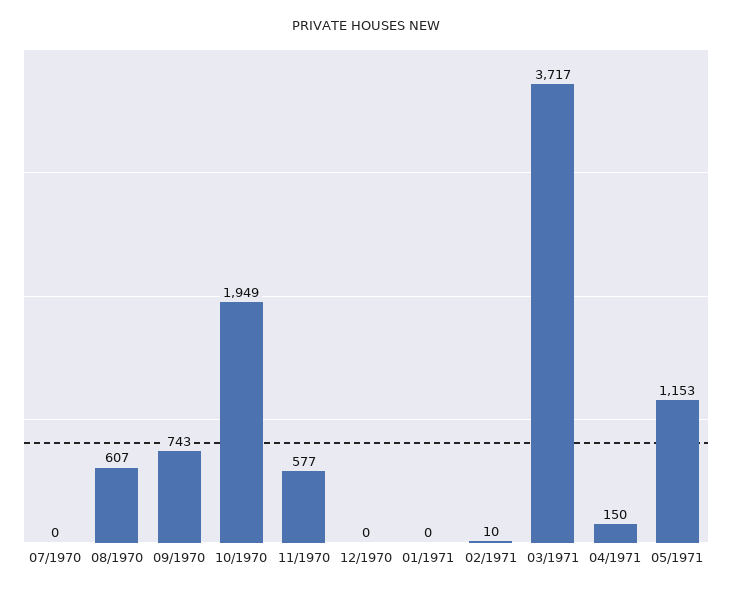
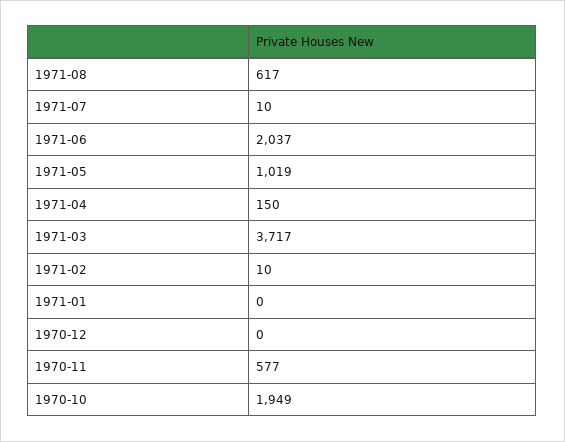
07/1970: 0 -> none
08/1970: 607 -> none
09/1970: 743 -> none
05/1971: 1153 -> 1019
1971-08: none -> 617
1971-07: none -> 10
1971-06: none -> 2037

